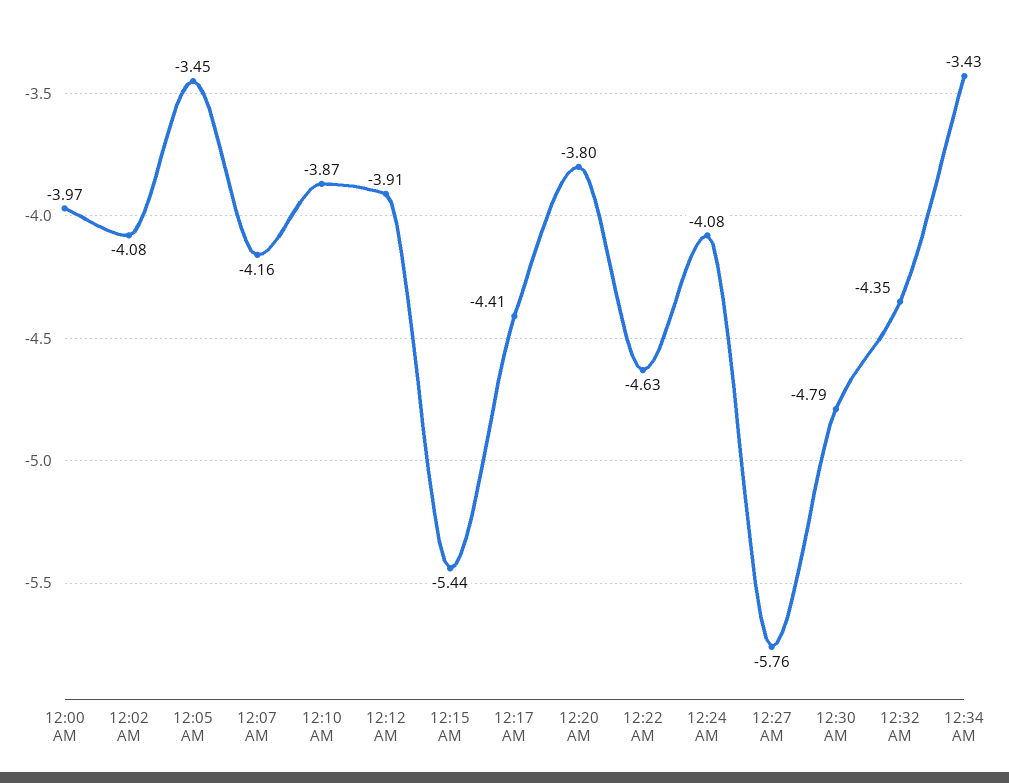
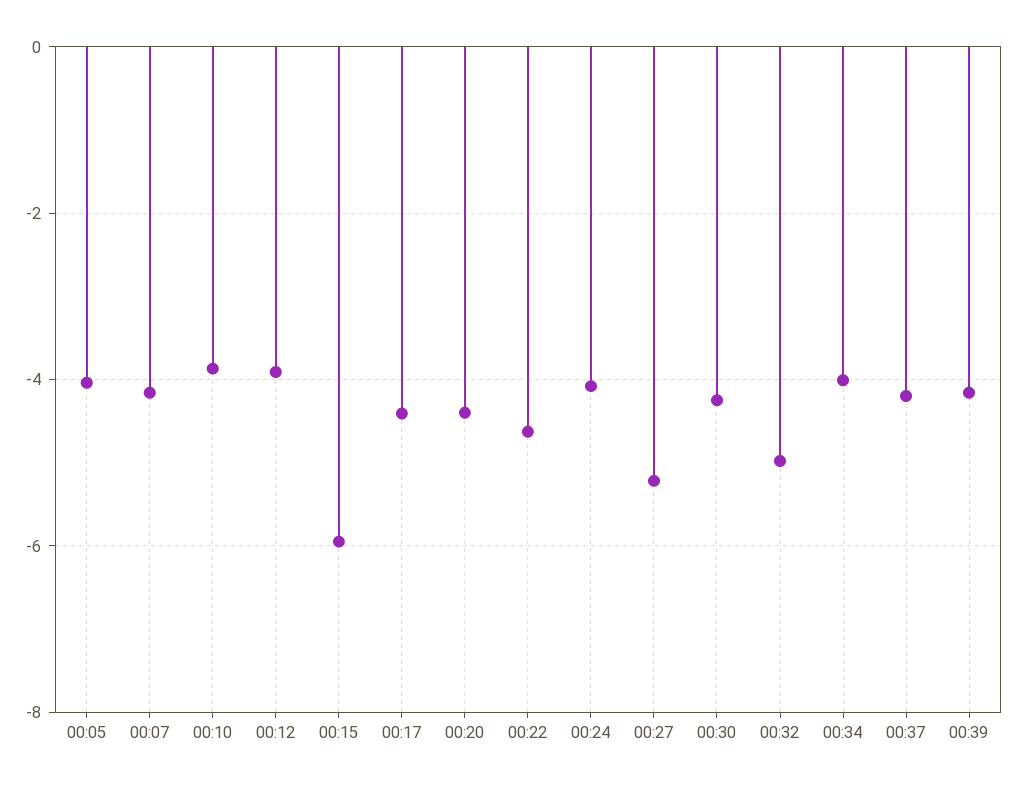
12:00 AM: -3.97 -> none
12:02 AM: -4.08 -> none
12:05 AM: -3.45 -> -4
12:15 AM: -5.44 -> -6
12:20 AM: -3.8 -> -4.4
12:27 AM: -5.76 -> -5.2
12:30 AM: -4.79 -> -4.2
12:32 AM: -4.35 -> -5
12:34 AM: -3.43 -> -4
00:37: none -> -4.2
00:39: none -> -4.2

